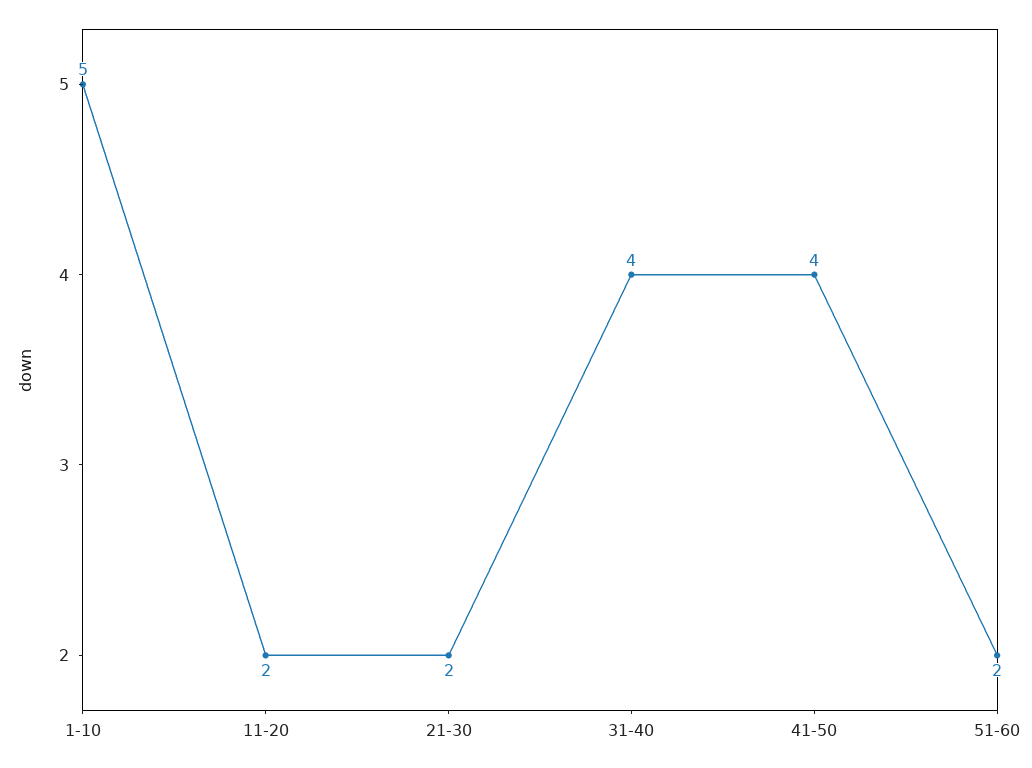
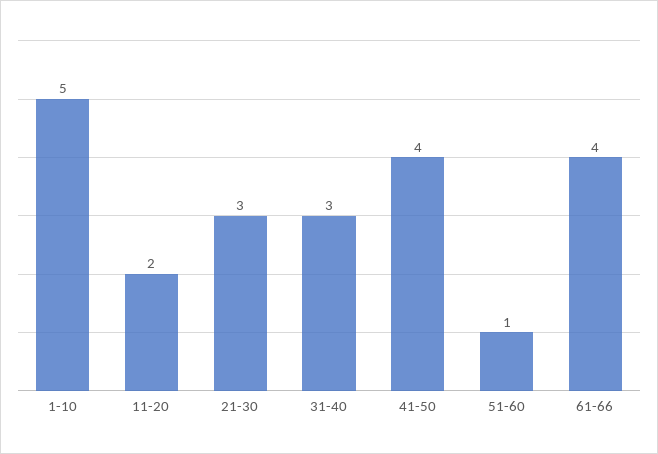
21-30: 2 -> 3
31-40: 4 -> 3
51-60: 2 -> 1
61-66: none -> 4

